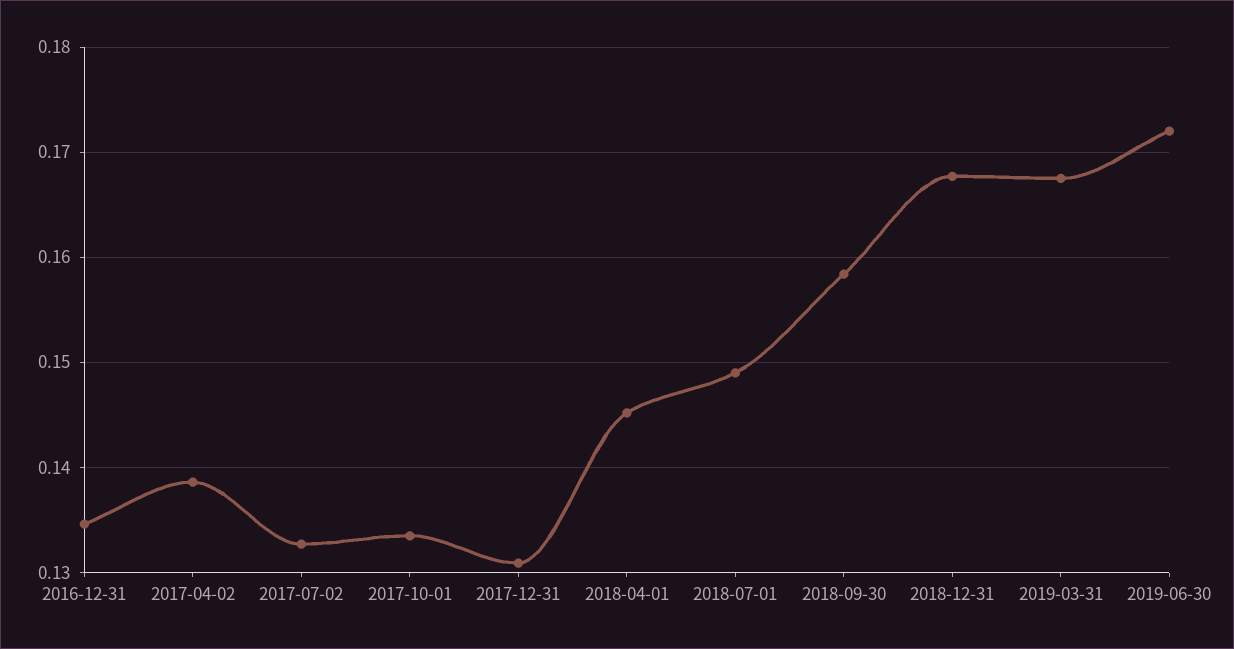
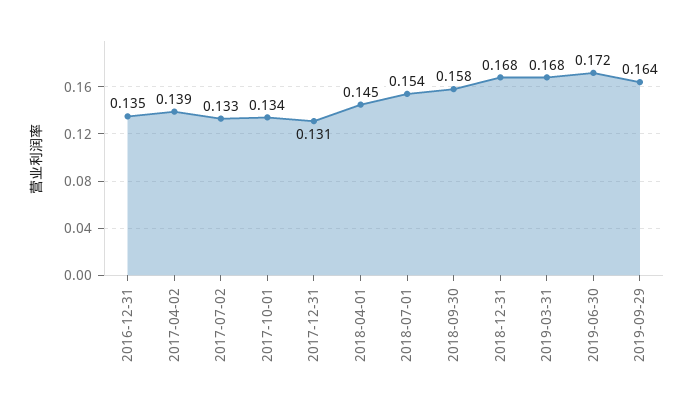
2018-07-01: 0.149 -> 0.154
2019-09-29: none -> 0.164

